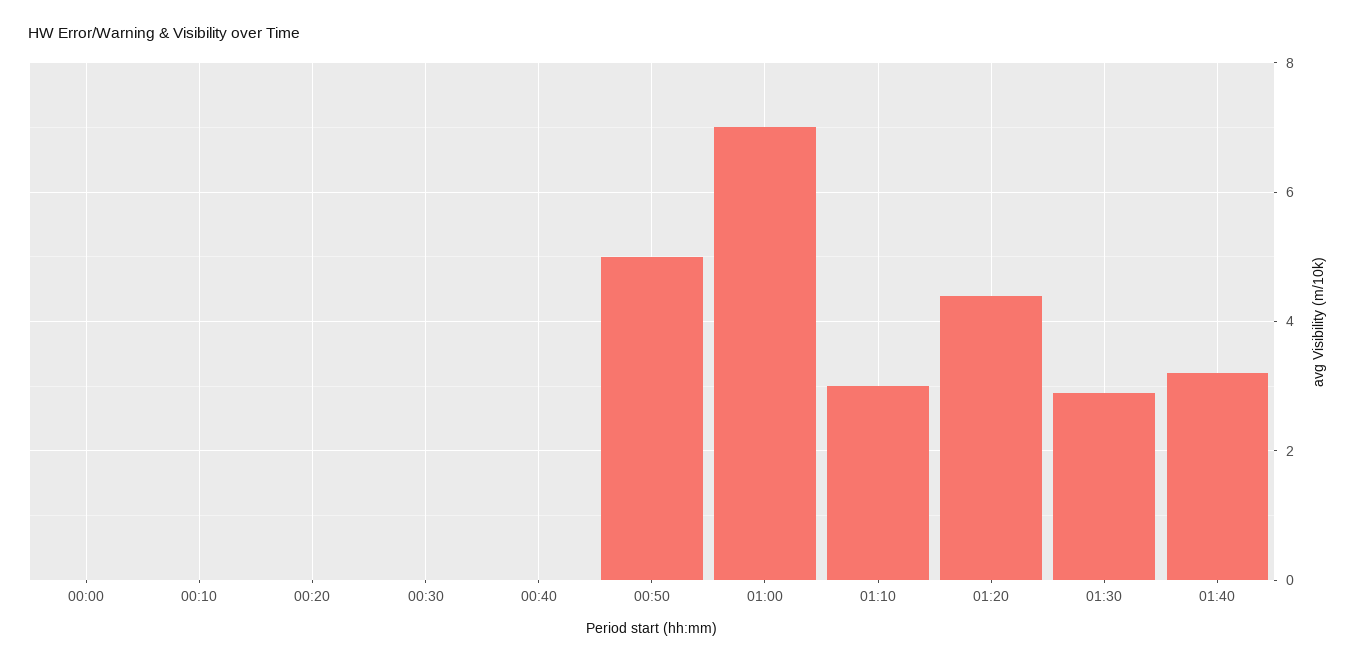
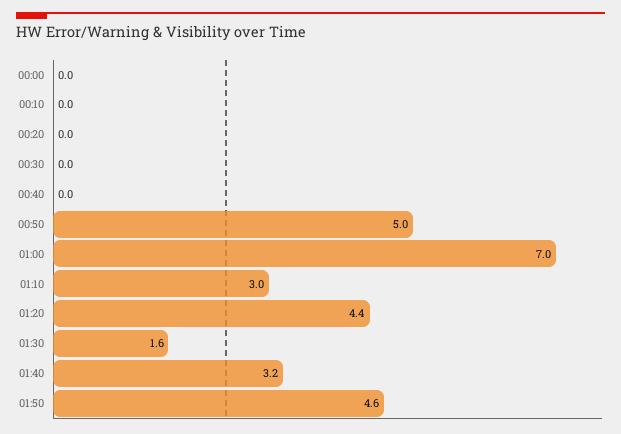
01:30: 3 -> 1.6
01:50: none -> 4.6

